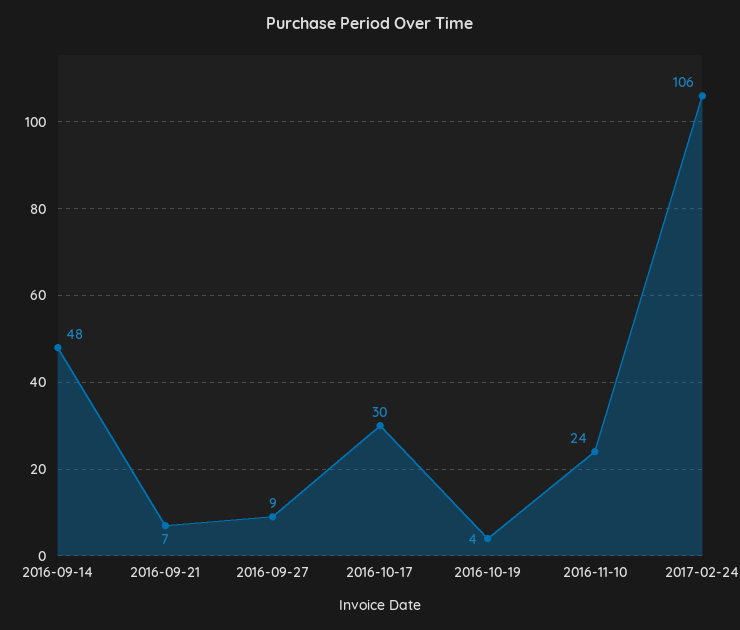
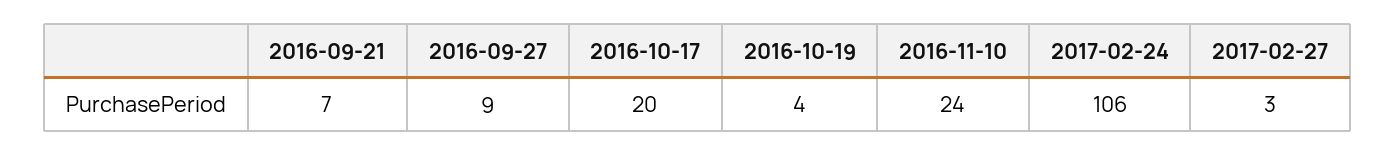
2016-09-14: 48 -> none
2016-10-17: 30 -> 20
2017-02-27: none -> 3

